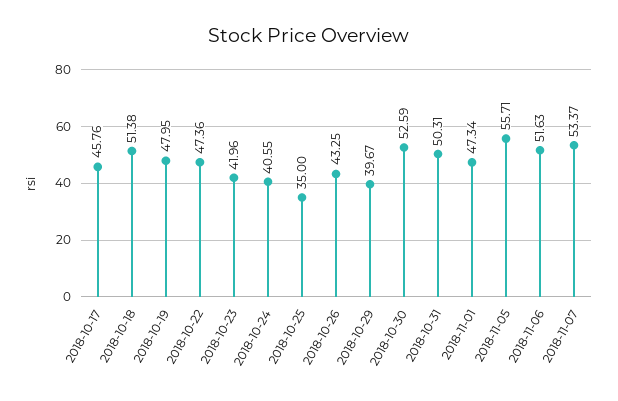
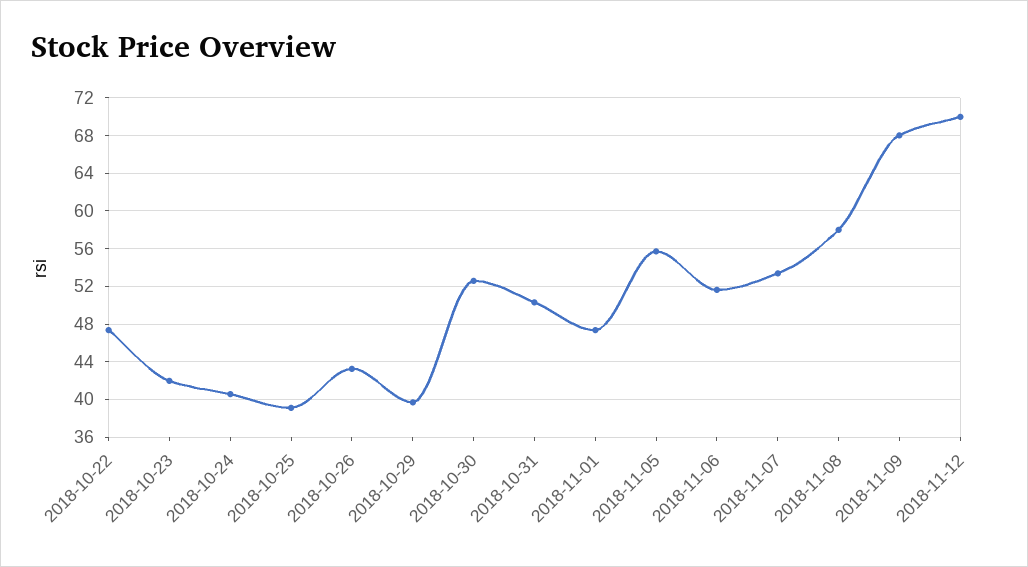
2018-10-17: 45.76 -> none
2018-10-18: 51.38 -> none
2018-10-19: 47.95 -> none
2018-10-25: 35 -> 39
2018-11-08: none -> 58
2018-11-09: none -> 68
2018-11-12: none -> 70

